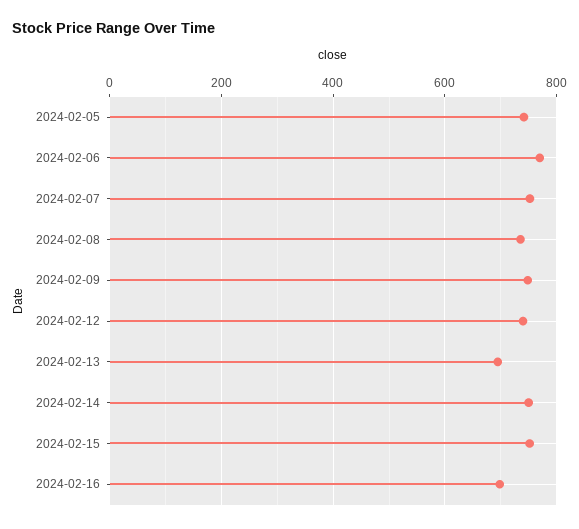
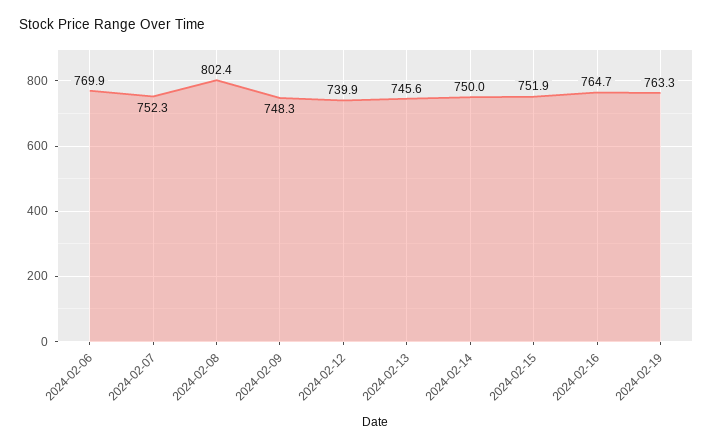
2024-02-05: 740 -> none
2024-02-08: 740 -> 802.4
2024-02-13: 700 -> 745.6
2024-02-16: 700 -> 764.7
2024-02-19: none -> 763.3

